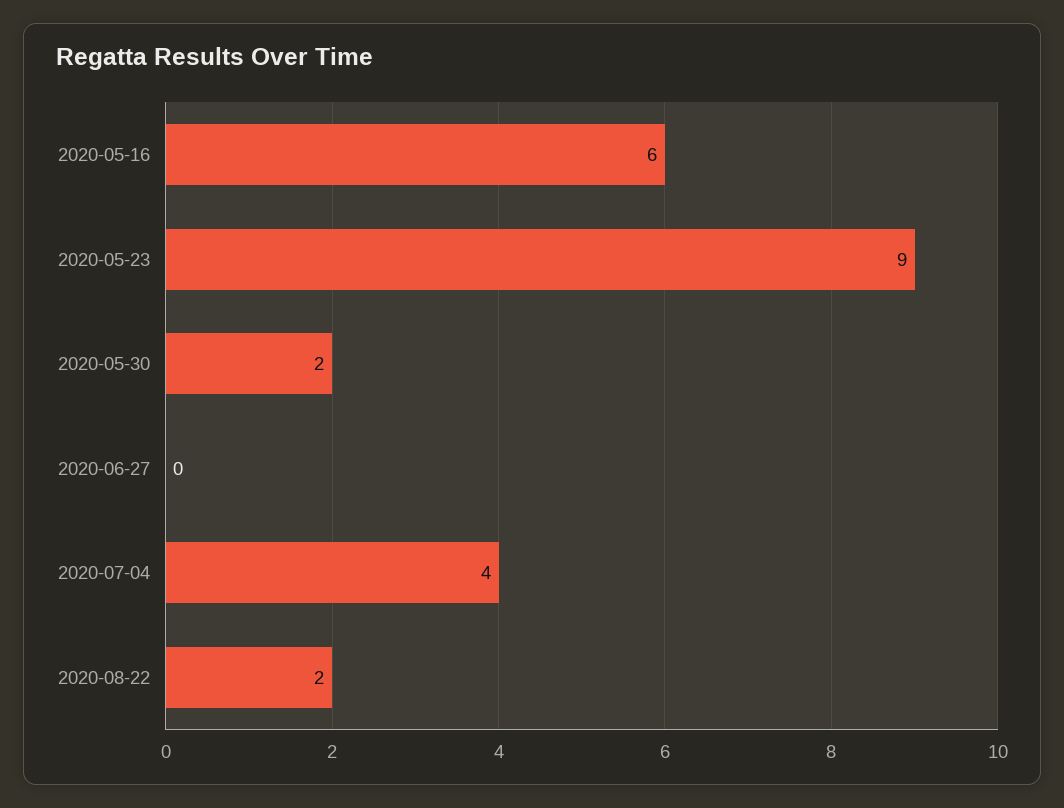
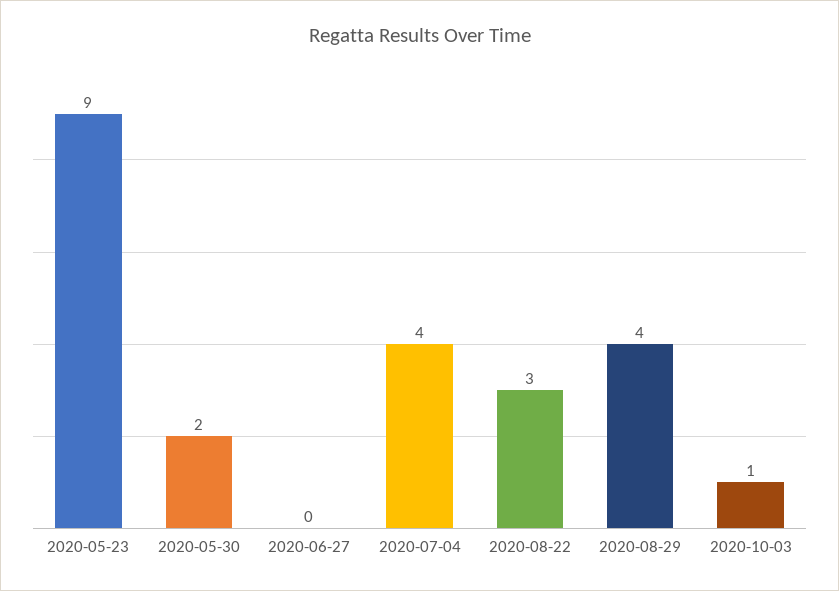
2020-05-16: 6 -> none
2020-08-22: 2 -> 3
2020-08-29: none -> 4
2020-10-03: none -> 1

